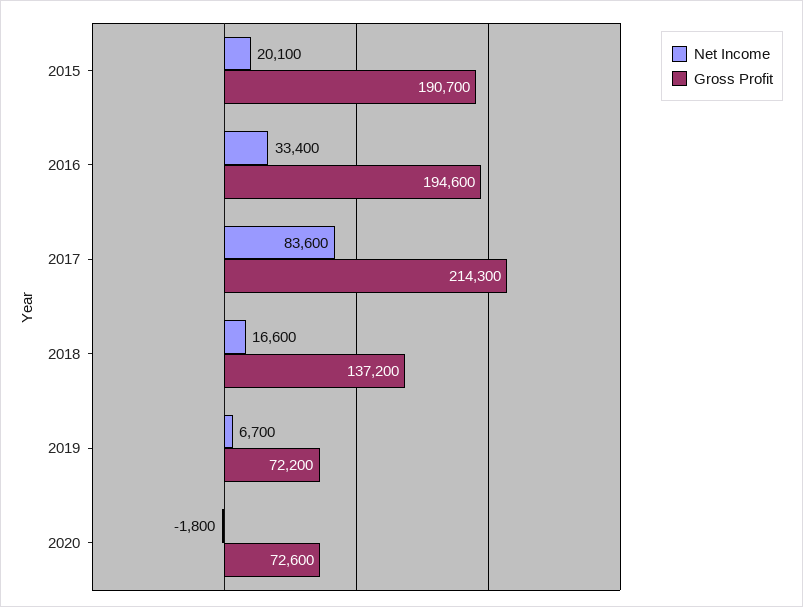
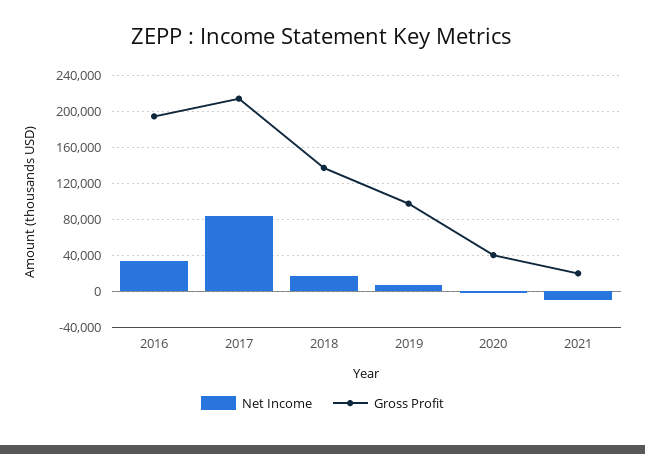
Net Income, 2015: 20100 -> none
Gross Profit, 2015: 190700 -> none
Gross Profit, 2019: 72200 -> 100000
Gross Profit, 2020: 72600 -> 40000
Net Income, 2021: none -> -10000
Gross Profit, 2021: none -> 20000

